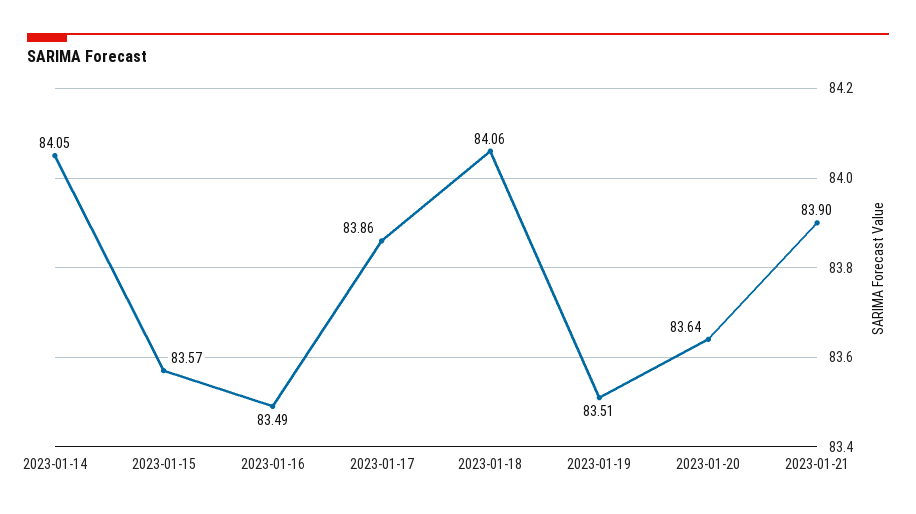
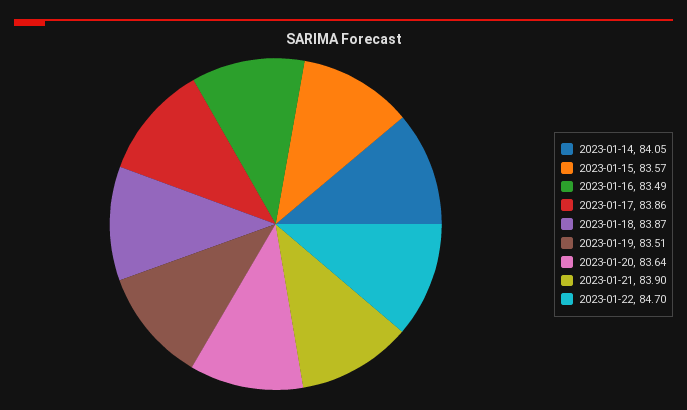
2023-01-18: 84.06 -> 83.87
2023-01-22: none -> 84.7

